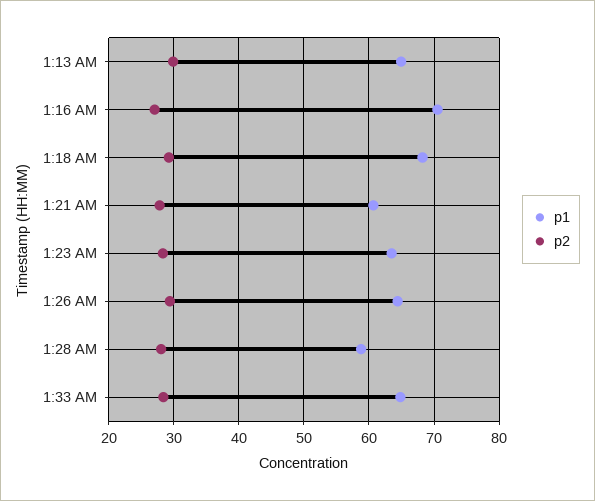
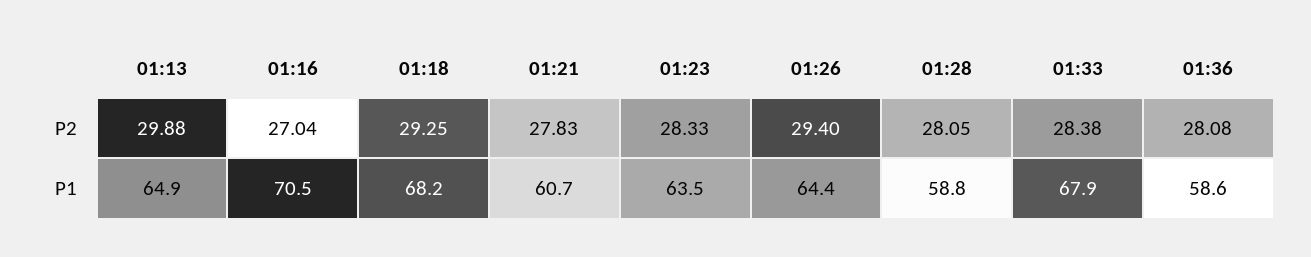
p1, 1:33 AM: 65 -> 67.9
p2, 01:36: none -> 28.08
p1, 01:36: none -> 58.6

